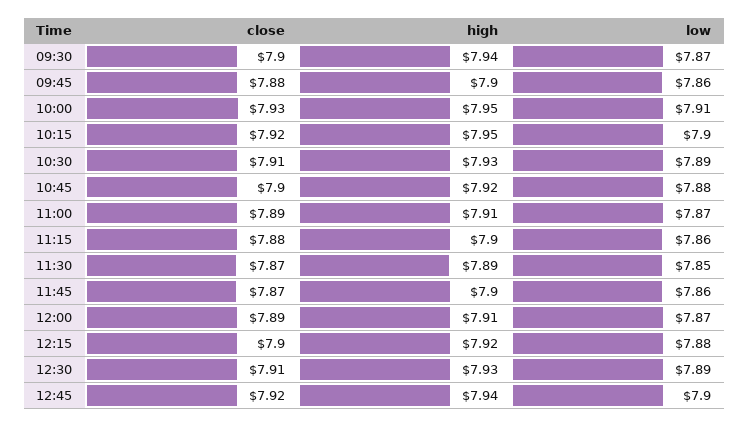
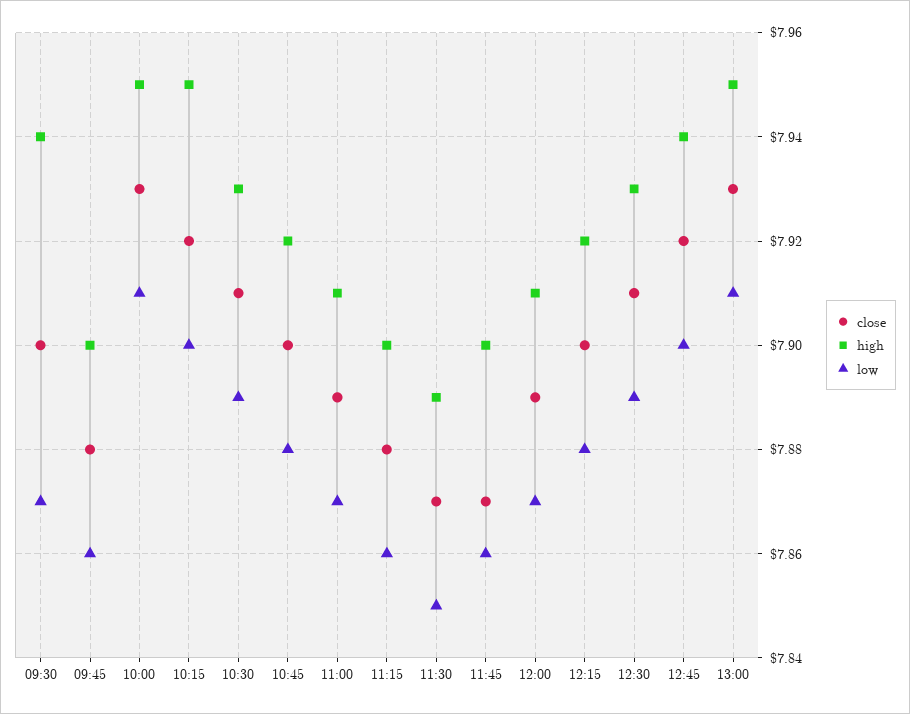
close, 13:00: none -> 7.93
high, 13:00: none -> 7.95
low, 13:00: none -> 7.91

